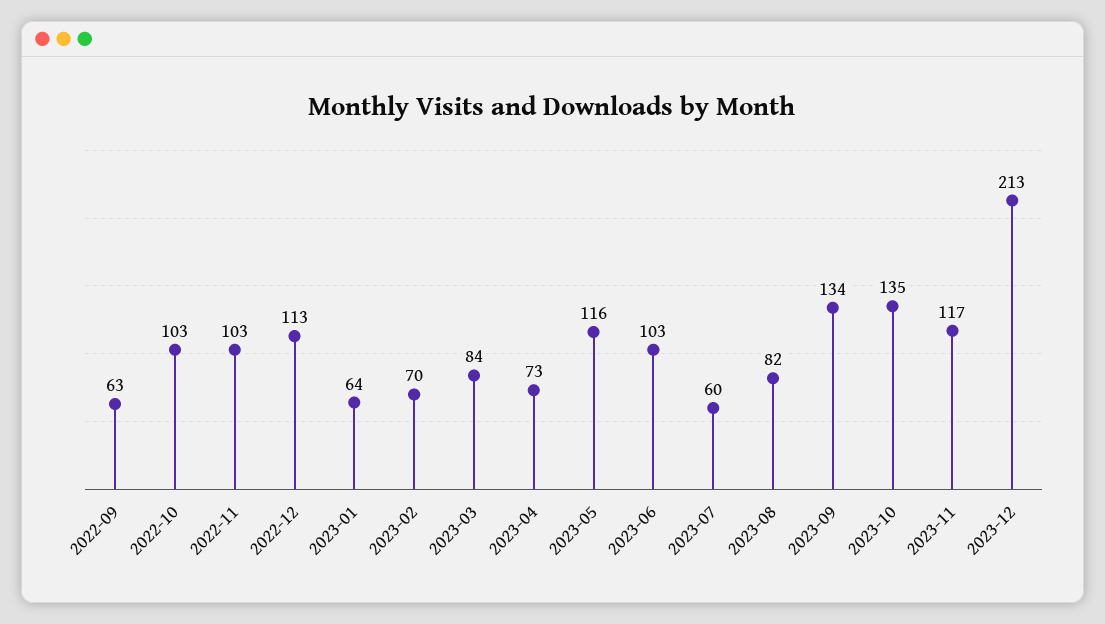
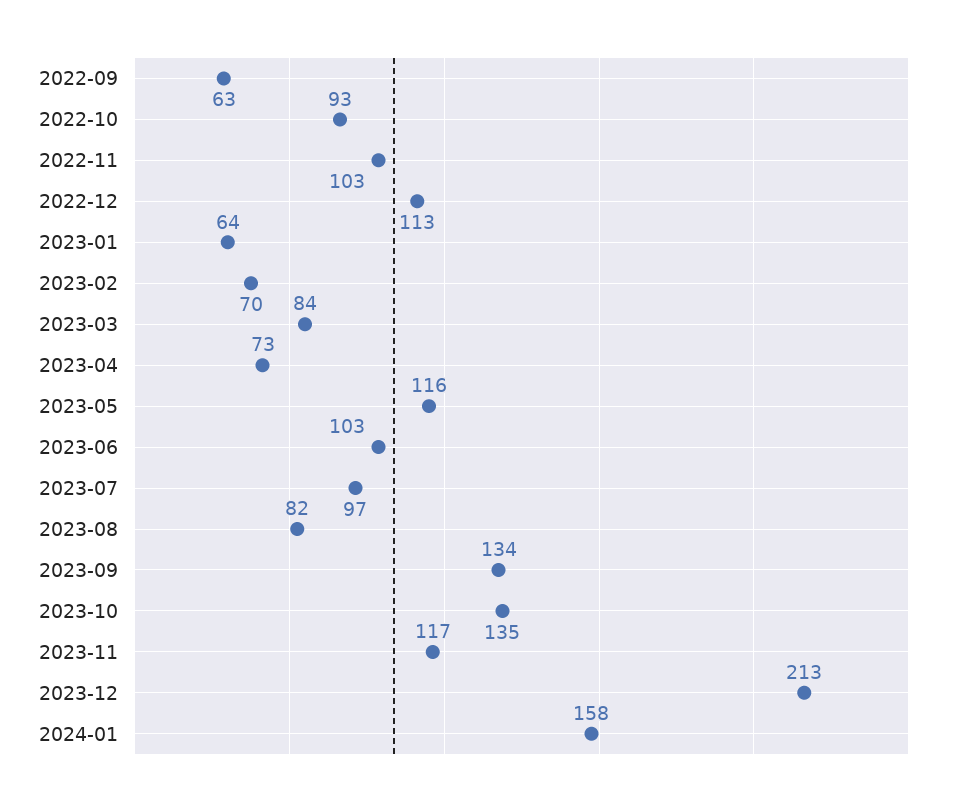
2022-10: 103 -> 93
2023-07: 60 -> 97
2024-01: none -> 158

